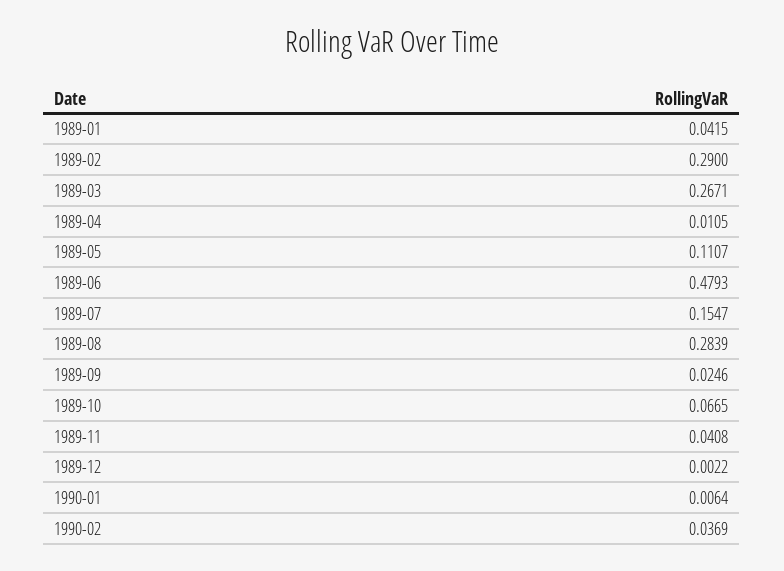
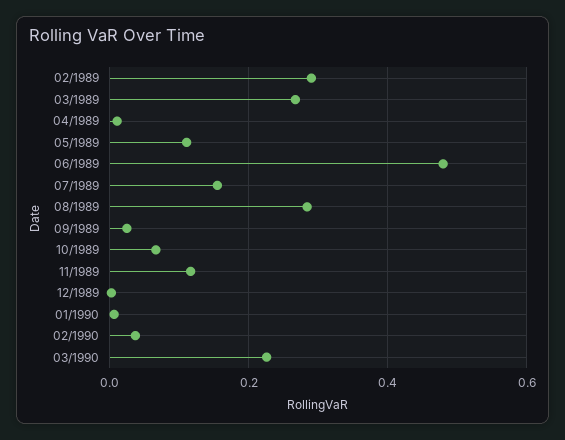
1989-01: 0.0415 -> none
1989-11: 0.0408 -> 0.12
03/1990: none -> 0.22

